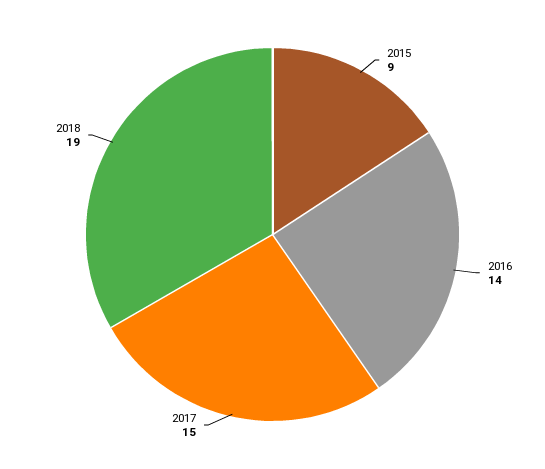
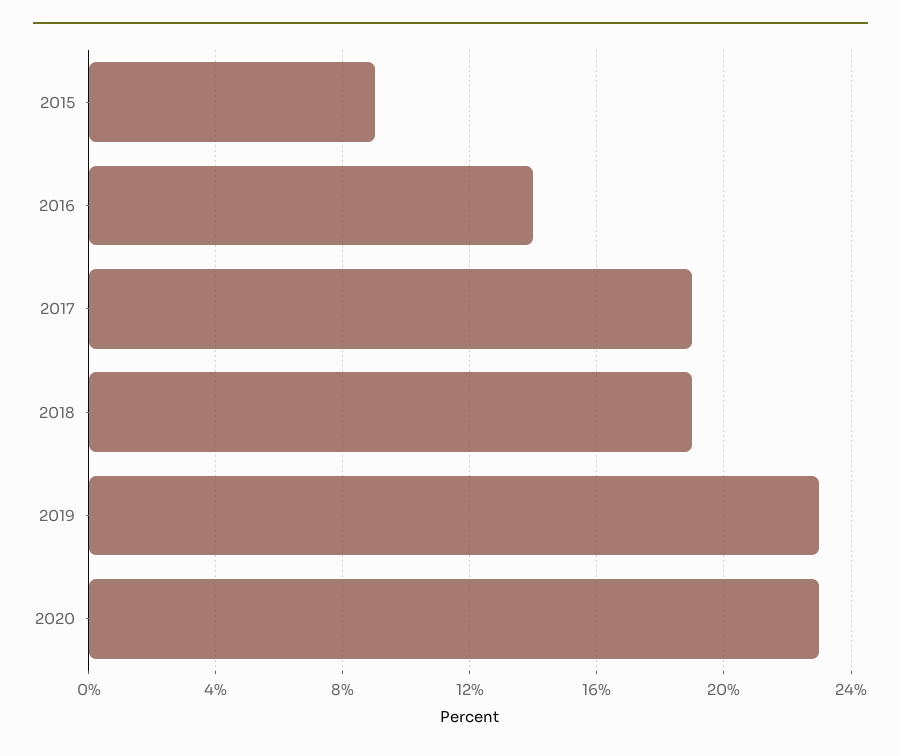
2017: 15 -> 19
2019: none -> 23
2020: none -> 23

